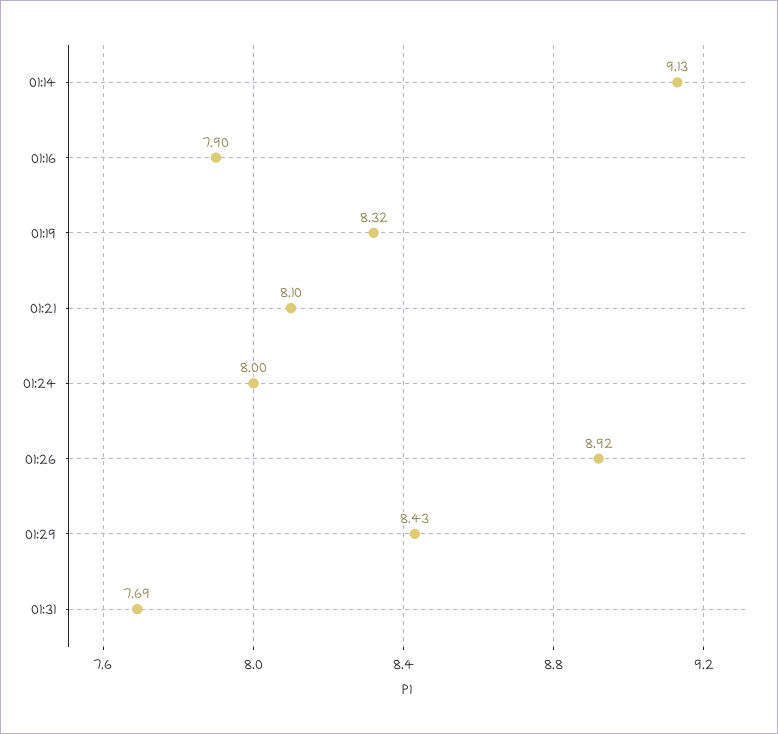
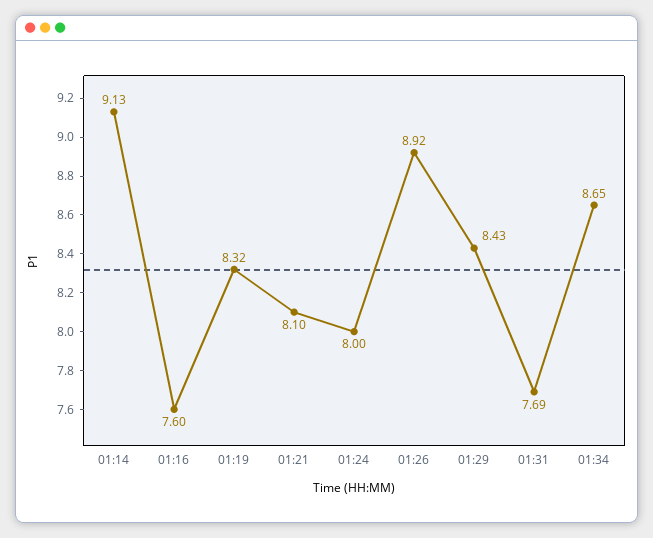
01:16: 7.9 -> 7.6
01:34: none -> 8.65

